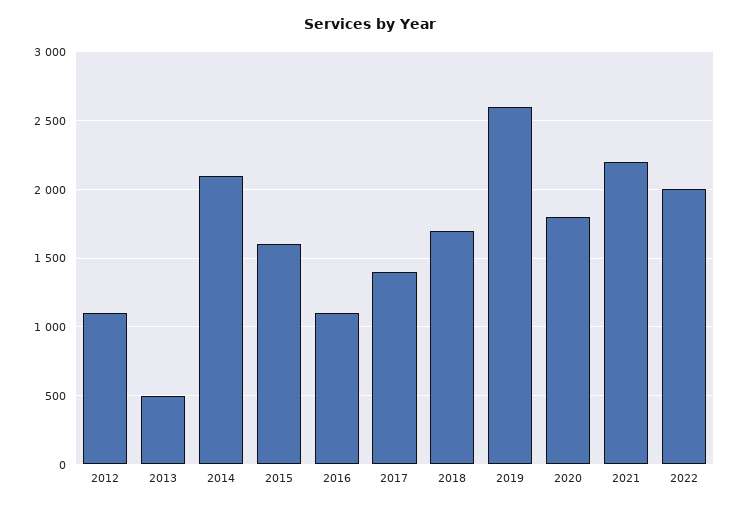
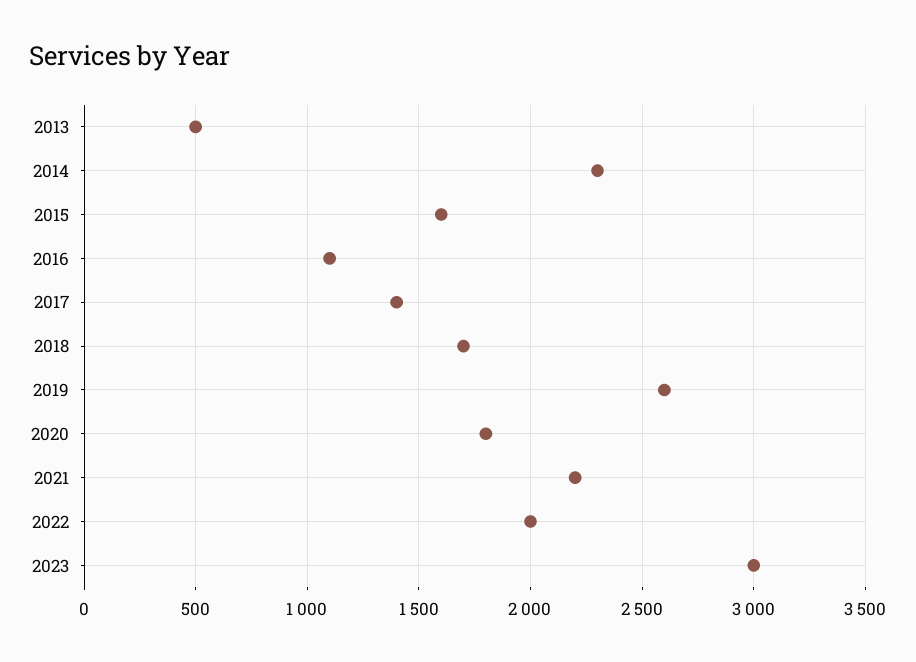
2012: 1100 -> none
2014: 2100 -> 2300
2023: none -> 3000

